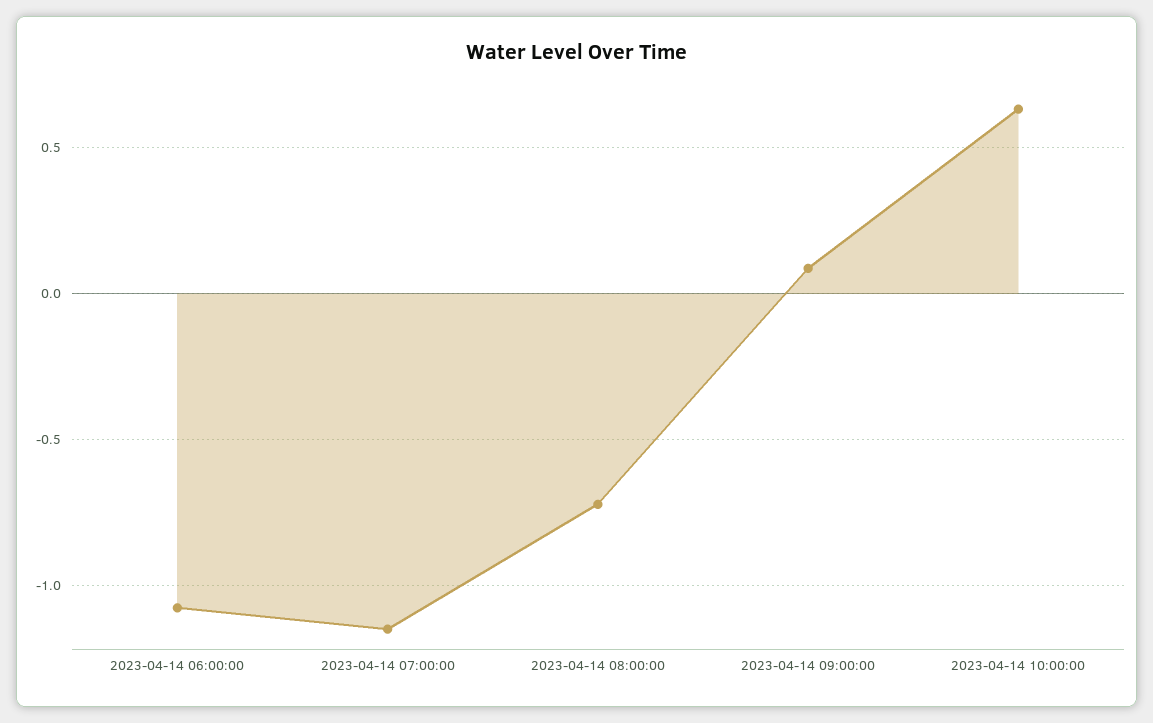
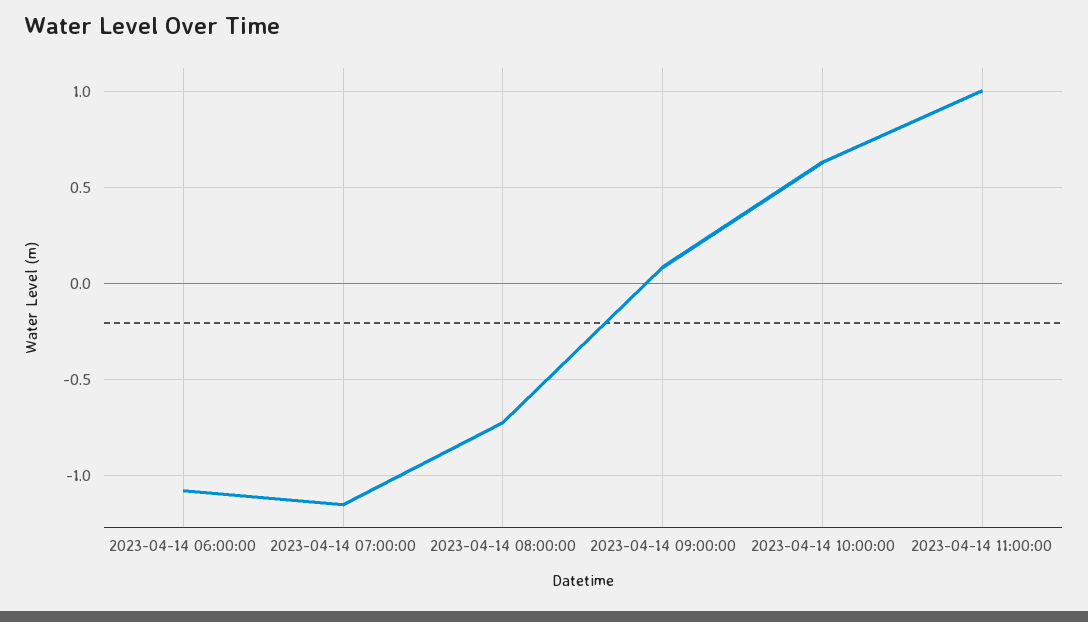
2023-04-14 11:00:00: none -> 1

